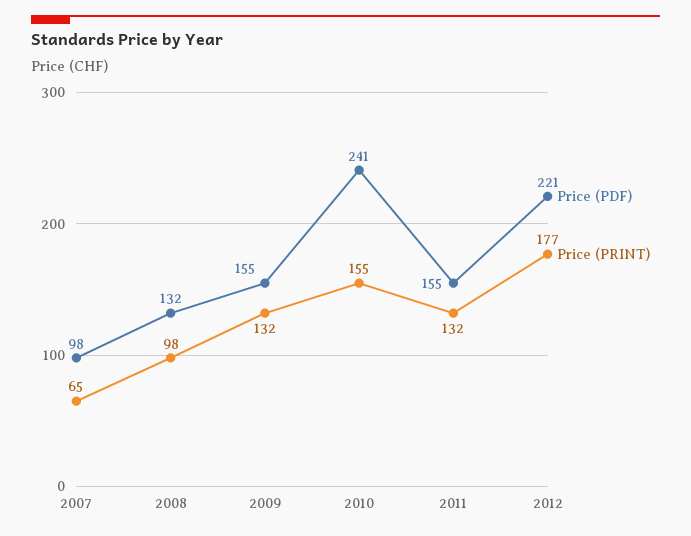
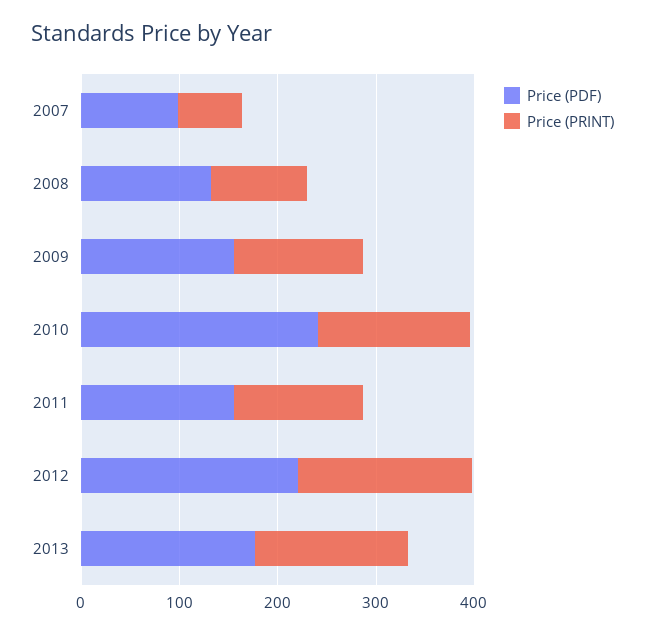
Price (PDF), 2013: none -> 180
Price (PRINT), 2013: none -> 160

